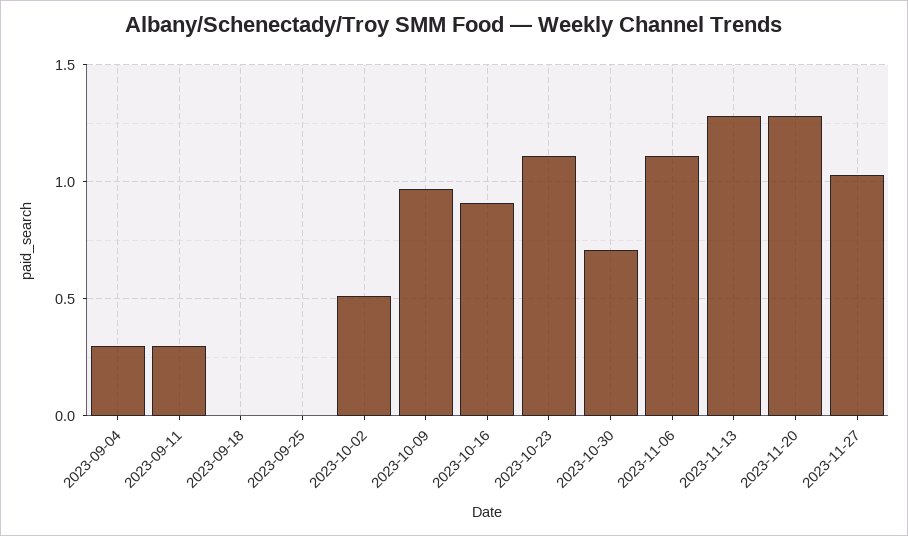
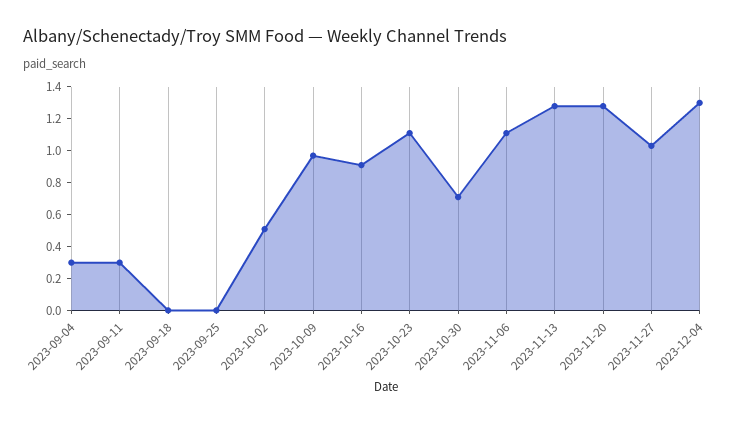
2023-12-04: none -> 1.3

